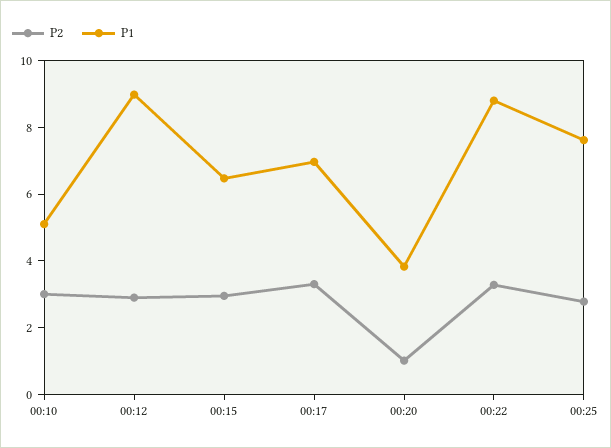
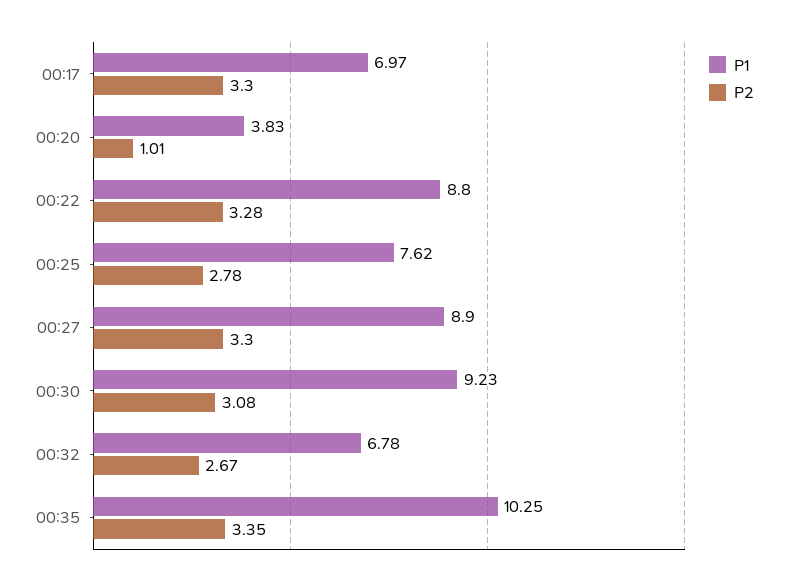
P2, 00:10: 3 -> none
P1, 00:10: 5 -> none
P2, 00:12: 3 -> none
P1, 00:12: 9 -> none
P2, 00:15: 3 -> none
P1, 00:15: 6.5 -> none
P1, 00:27: none -> 8.9
P2, 00:27: none -> 3.3
P1, 00:30: none -> 9.23
P2, 00:30: none -> 3.08
P1, 00:32: none -> 6.78
P2, 00:32: none -> 2.67
P1, 00:35: none -> 10.25
P2, 00:35: none -> 3.35

